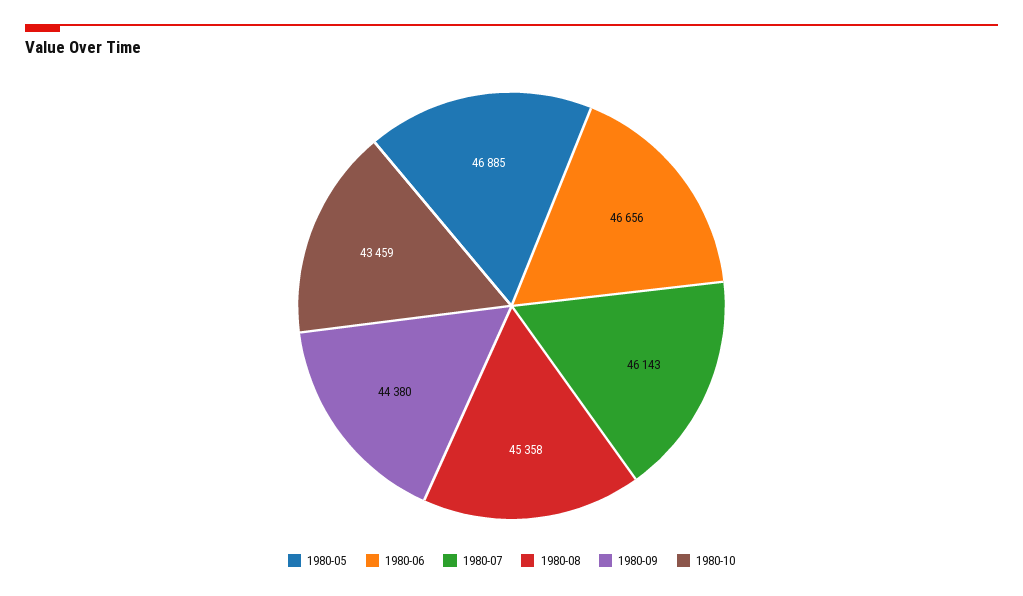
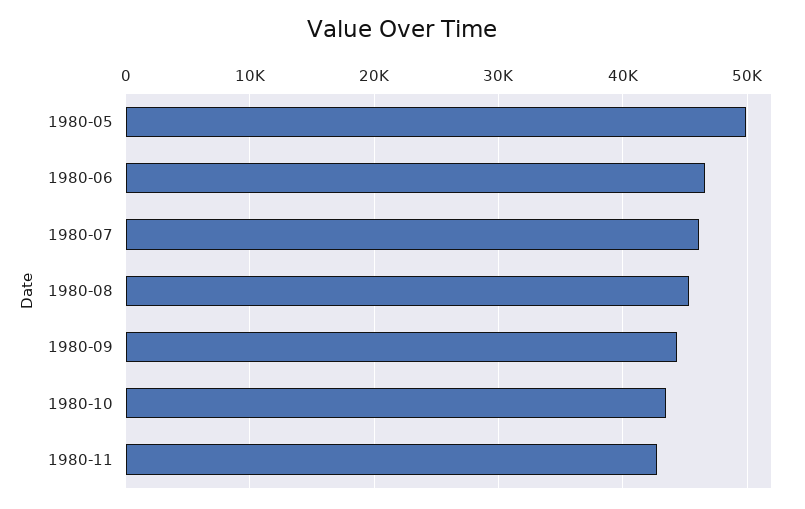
1980-05: 46885 -> 50000
1980-11: none -> 43000

